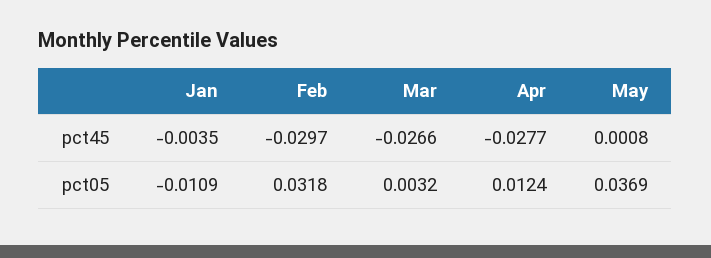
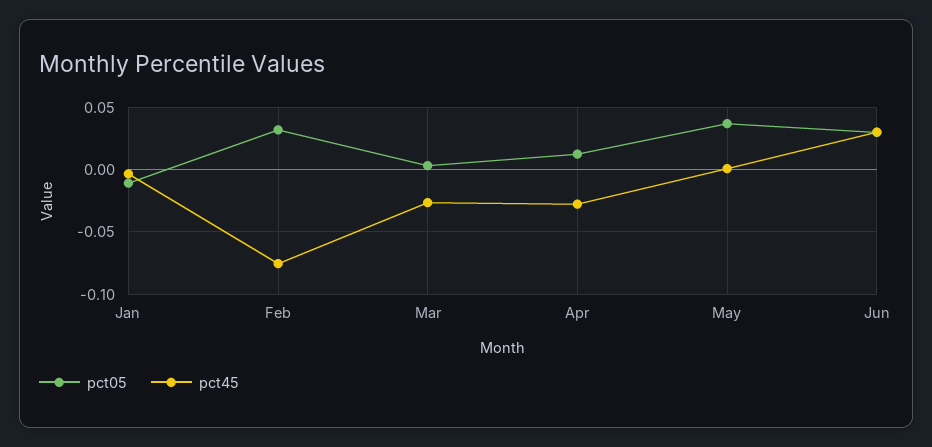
pct45, Feb: -0.0297 -> -0.075
pct05, Jun: none -> 0.03
pct45, Jun: none -> 0.03

